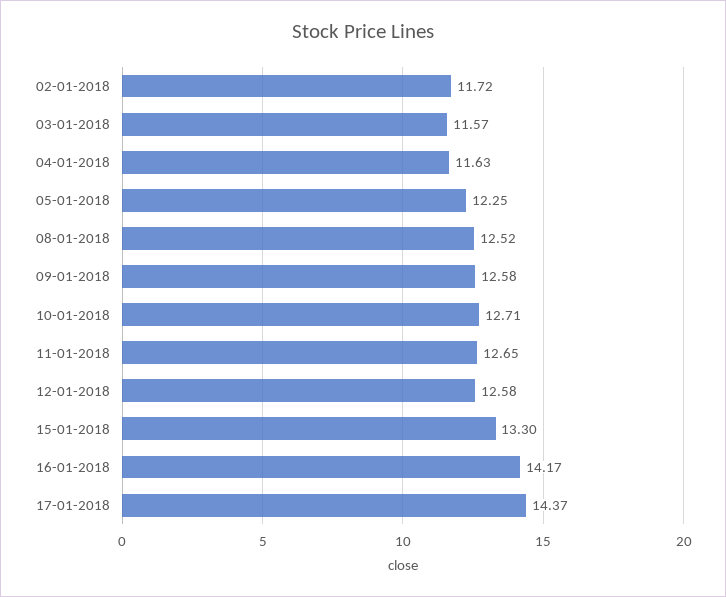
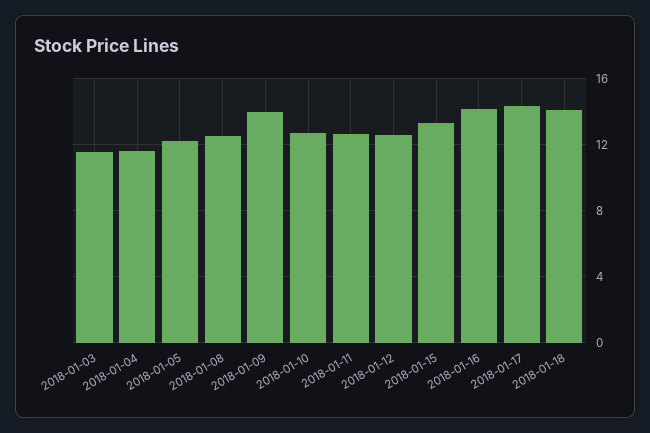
02-01-2018: 11.72 -> none
09-01-2018: 12.58 -> 14
2018-01-18: none -> 14

